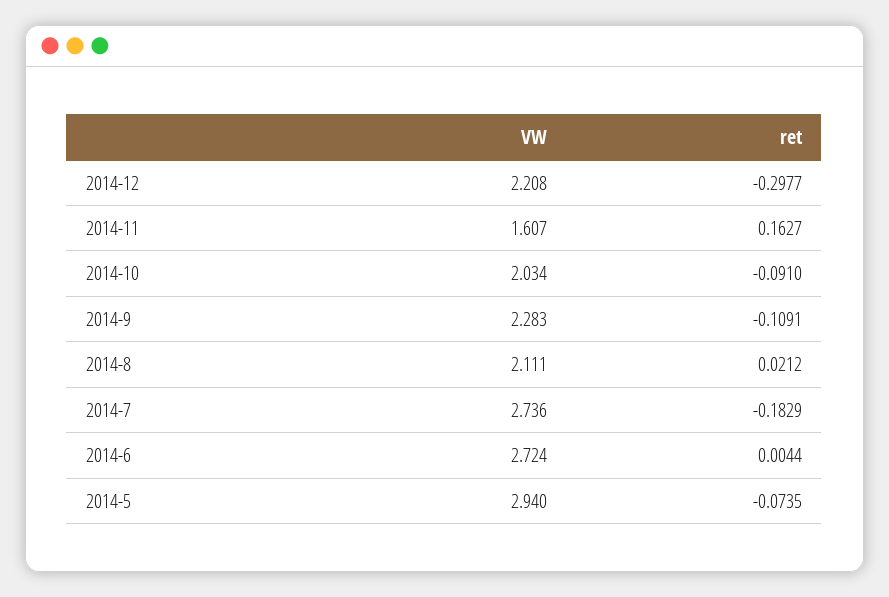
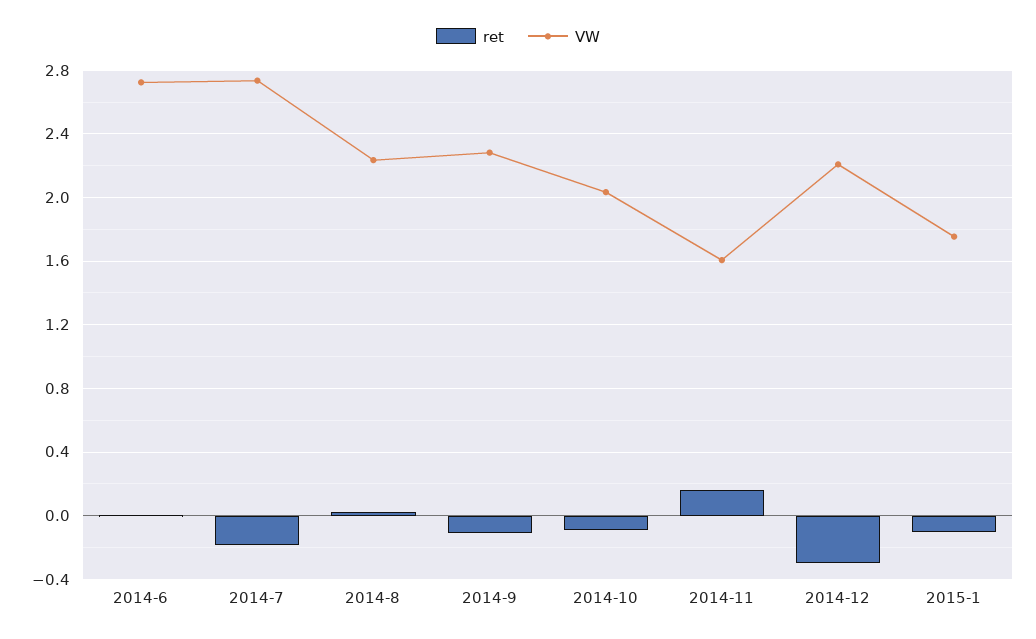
VW, 2014-8: 2.111 -> 2.25
VW, 2014-5: 2.94 -> none
ret, 2014-5: -0.0735 -> none
ret, 2015-1: none -> -0.1
VW, 2015-1: none -> 1.75

